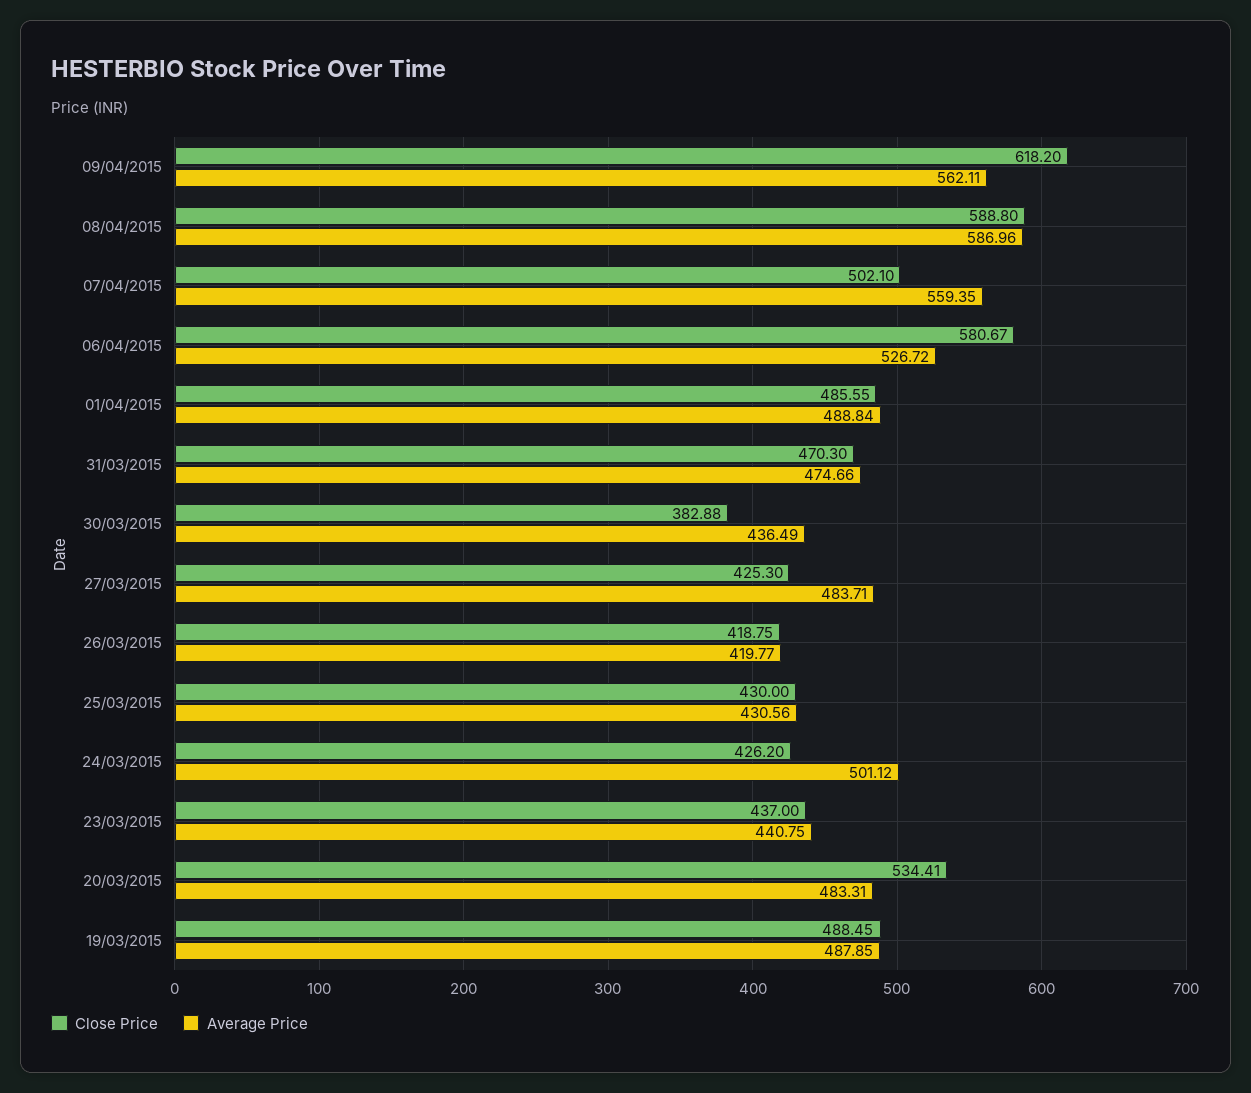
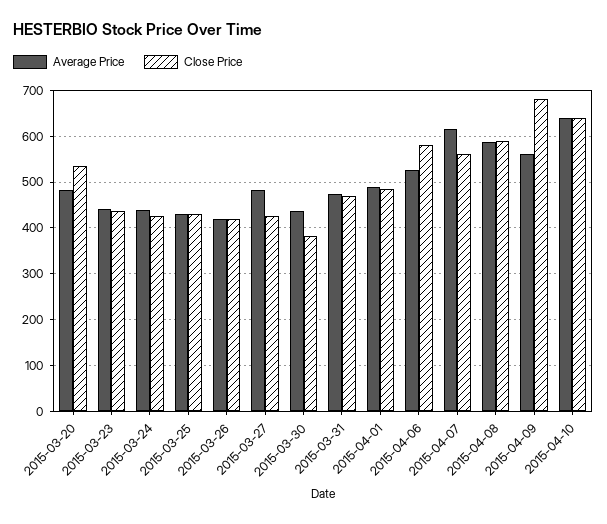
Close Price, 09/04/2015: 618.2 -> 680
Close Price, 07/04/2015: 502.1 -> 560
Average Price, 07/04/2015: 559.35 -> 620
Average Price, 24/03/2015: 501.12 -> 440
Close Price, 19/03/2015: 488.45 -> none
Average Price, 19/03/2015: 487.85 -> none
Average Price, 2015-04-10: none -> 640
Close Price, 2015-04-10: none -> 640

